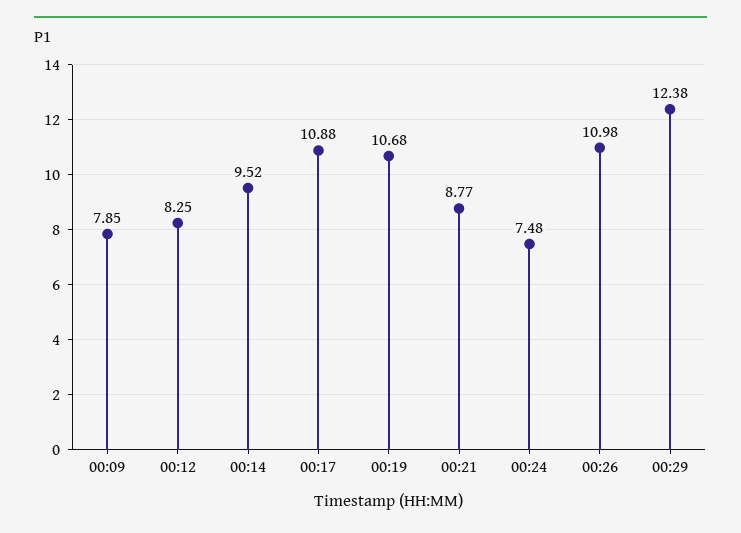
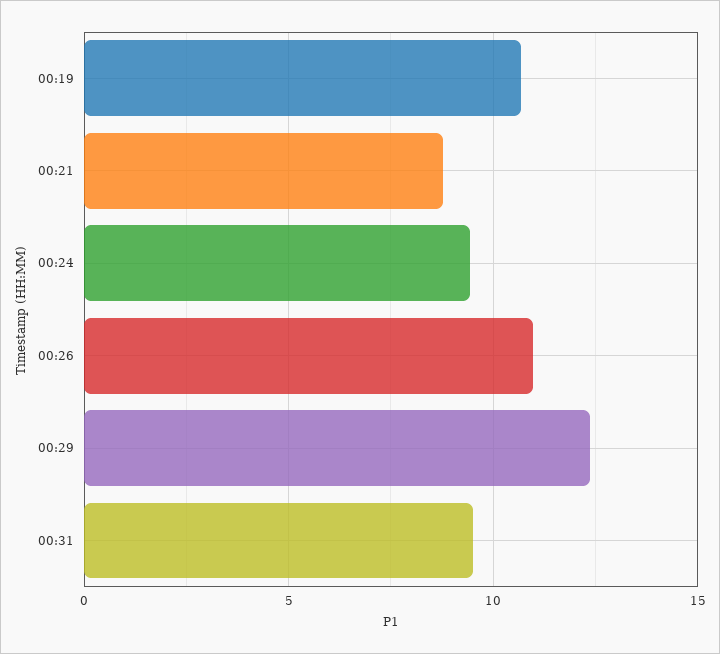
00:09: 7.85 -> none
00:12: 8.25 -> none
00:14: 9.52 -> none
00:17: 10.88 -> none
00:24: 7.48 -> 9.5
00:31: none -> 9.5

